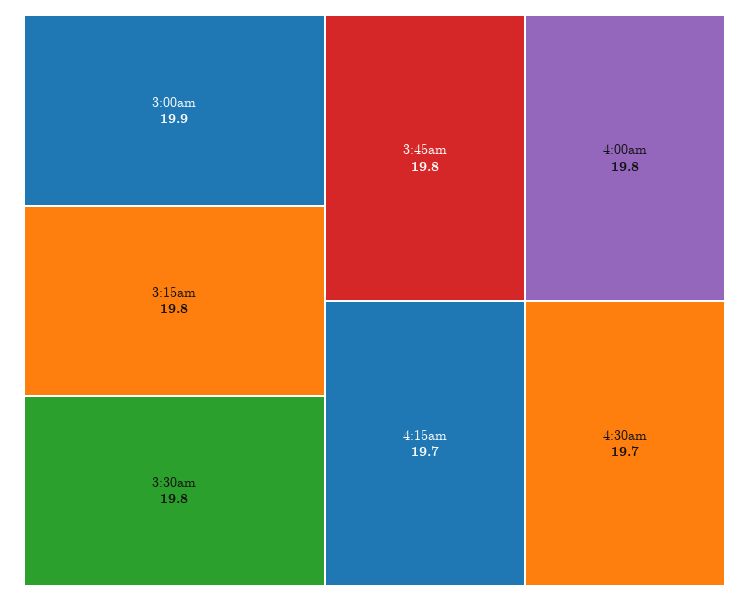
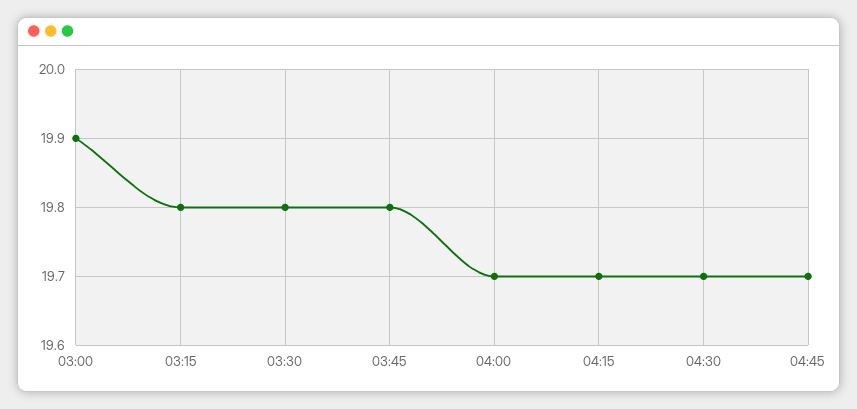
4:00am: 19.8 -> 19.7
04:45: none -> 19.7

